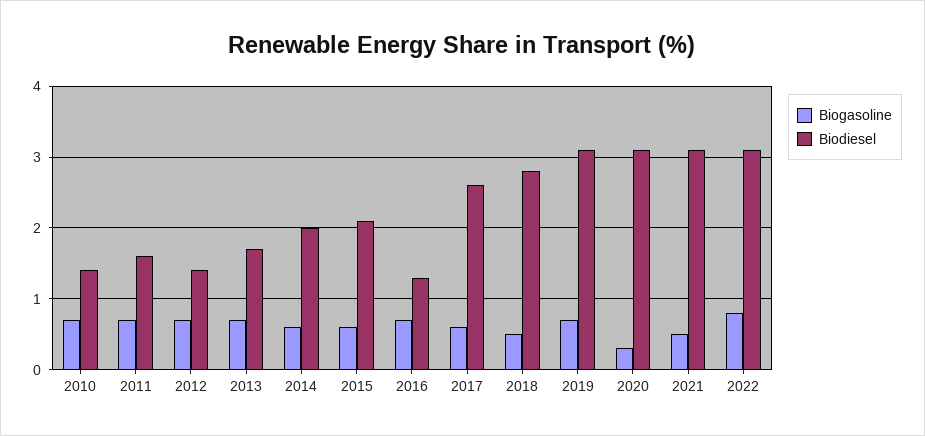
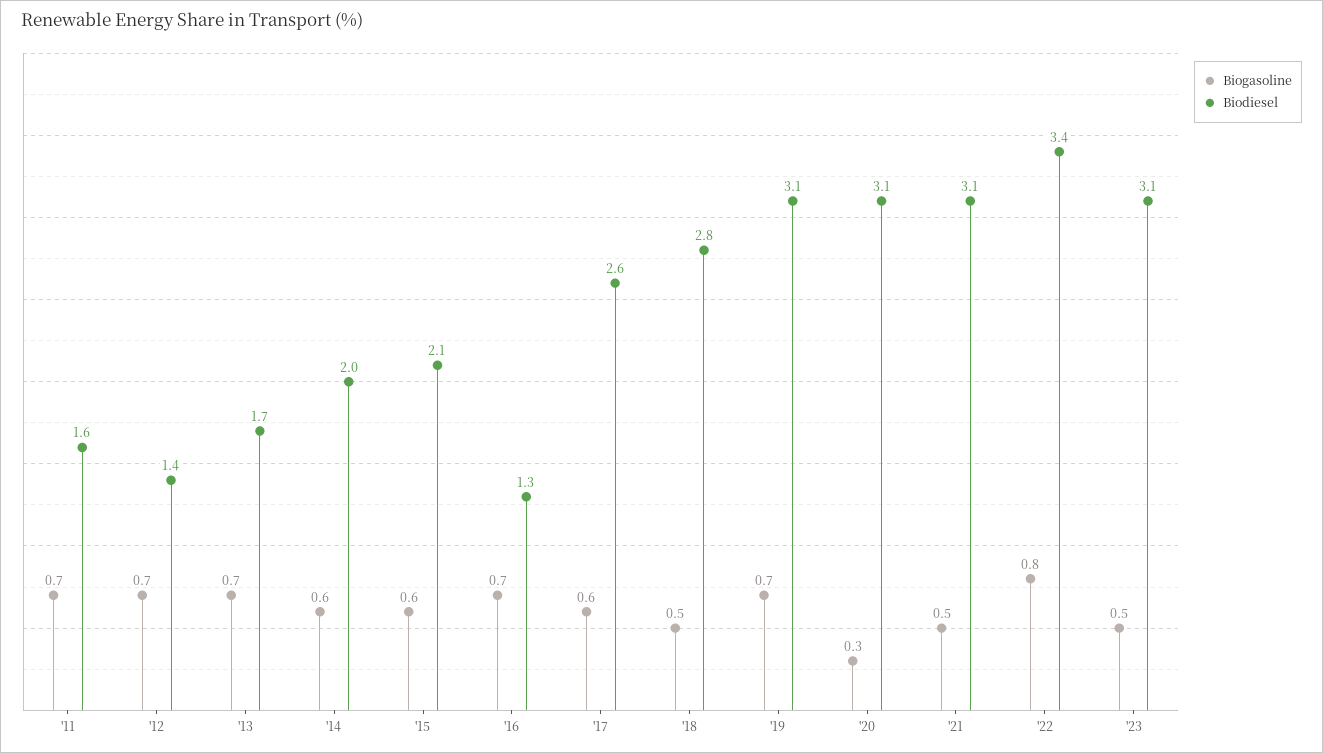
Biogasoline, 2010: 0.7 -> none
Biodiesel, 2010: 1.4 -> none
Biodiesel, 2022: 3.1 -> 3.4
Biogasoline, '23: none -> 0.5
Biodiesel, '23: none -> 3.1

